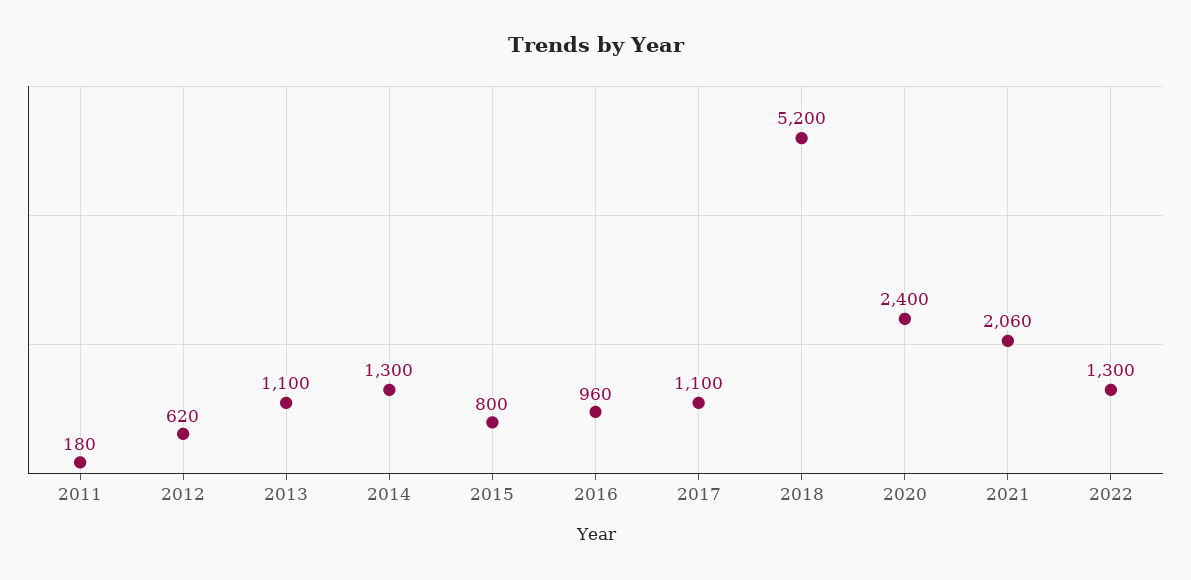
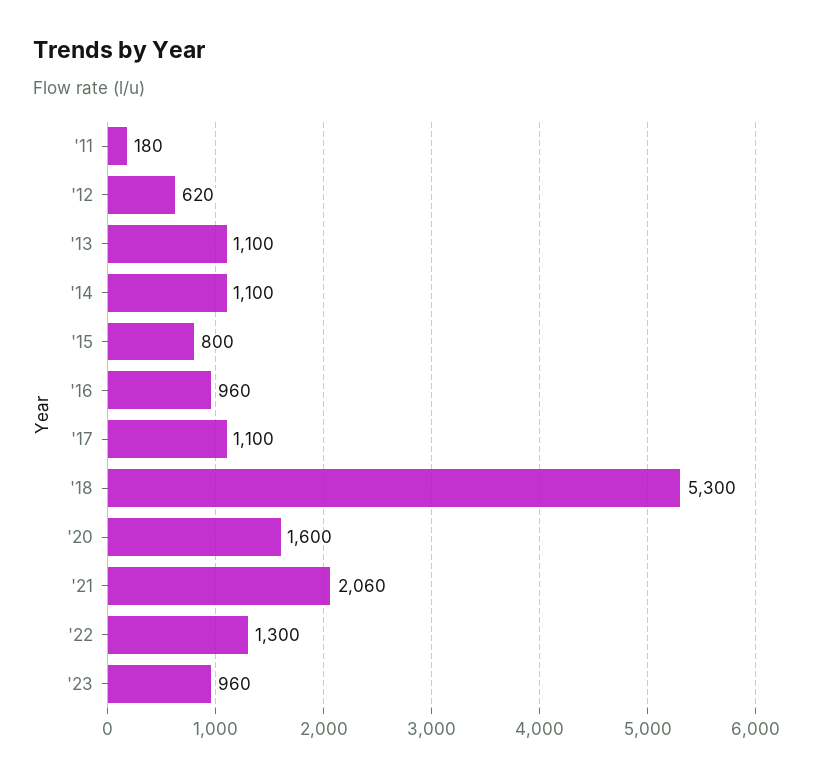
2014: 1300 -> 1100
2018: 5200 -> 5300
2020: 2400 -> 1600
'23: none -> 960

